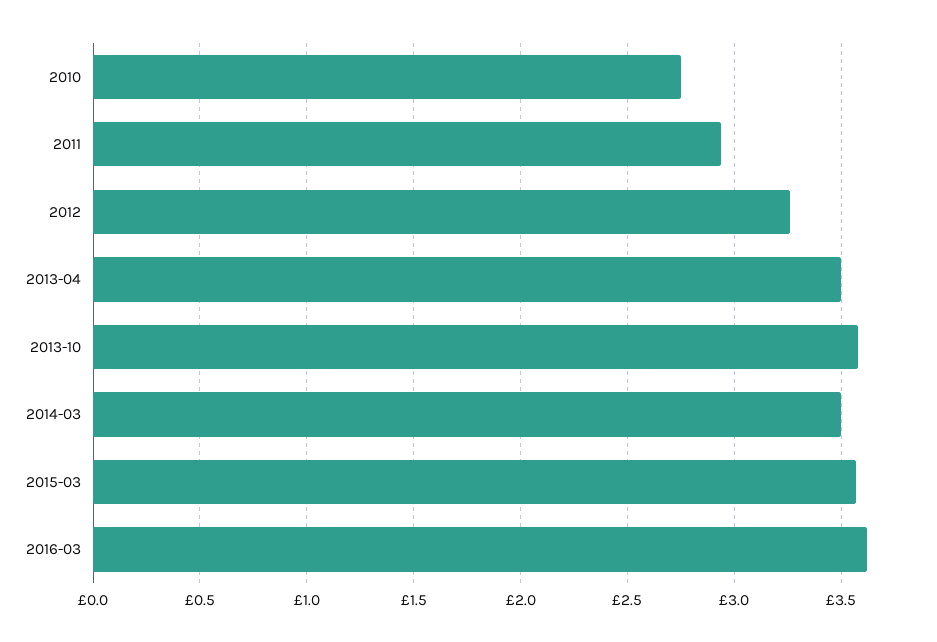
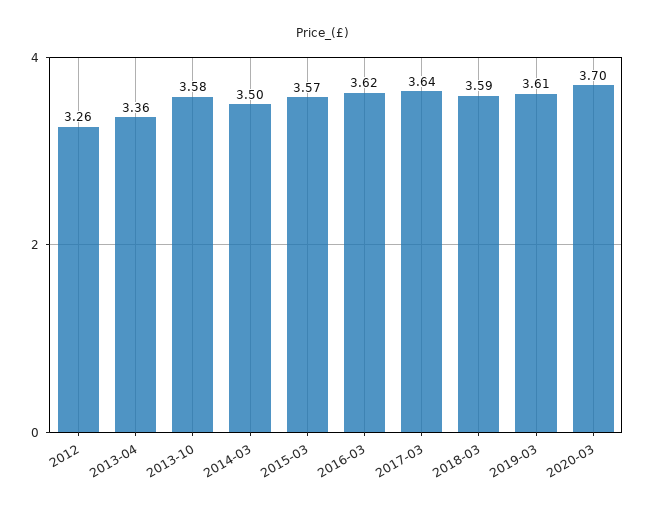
2010: 2.75 -> none
2011: 2.95 -> none
2013-04: 3.5 -> 3.36
2017-03: none -> 3.64
2018-03: none -> 3.59
2019-03: none -> 3.61
2020-03: none -> 3.7

